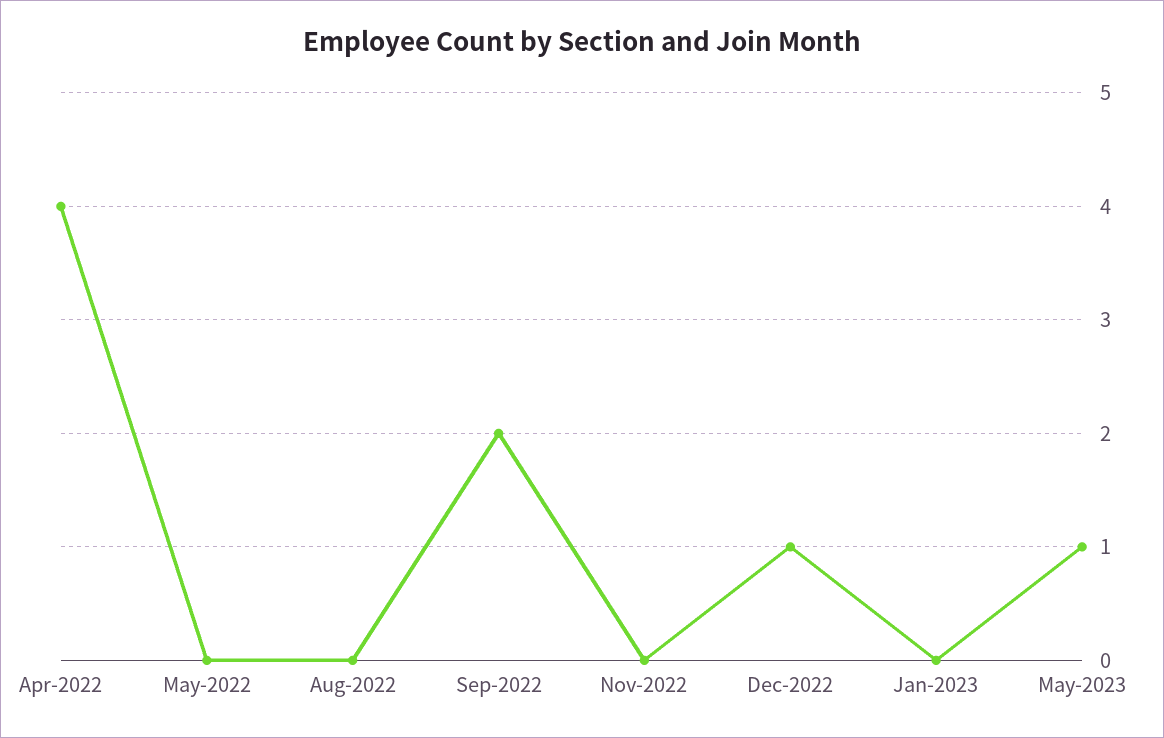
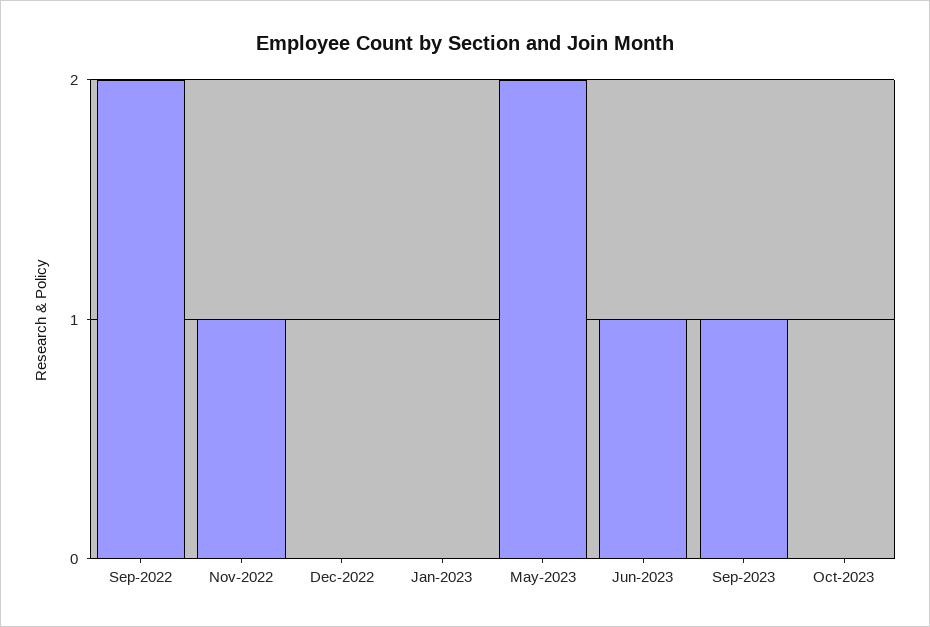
Apr-2022: 4 -> none
May-2022: 0 -> none
Aug-2022: 0 -> none
Nov-2022: 0 -> 1
Dec-2022: 1 -> 0
May-2023: 1 -> 2
Jun-2023: none -> 1
Sep-2023: none -> 1
Oct-2023: none -> 0

